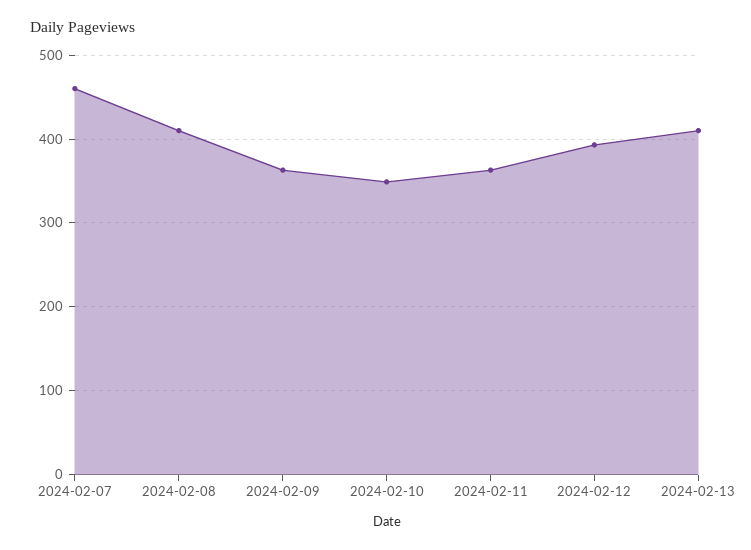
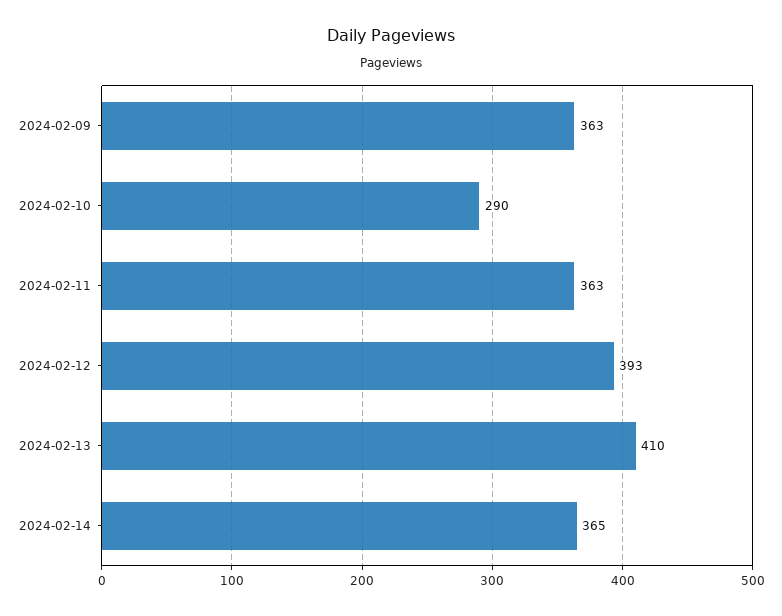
2024-02-07: 460 -> none
2024-02-08: 410 -> none
2024-02-10: 350 -> 290
2024-02-14: none -> 365

